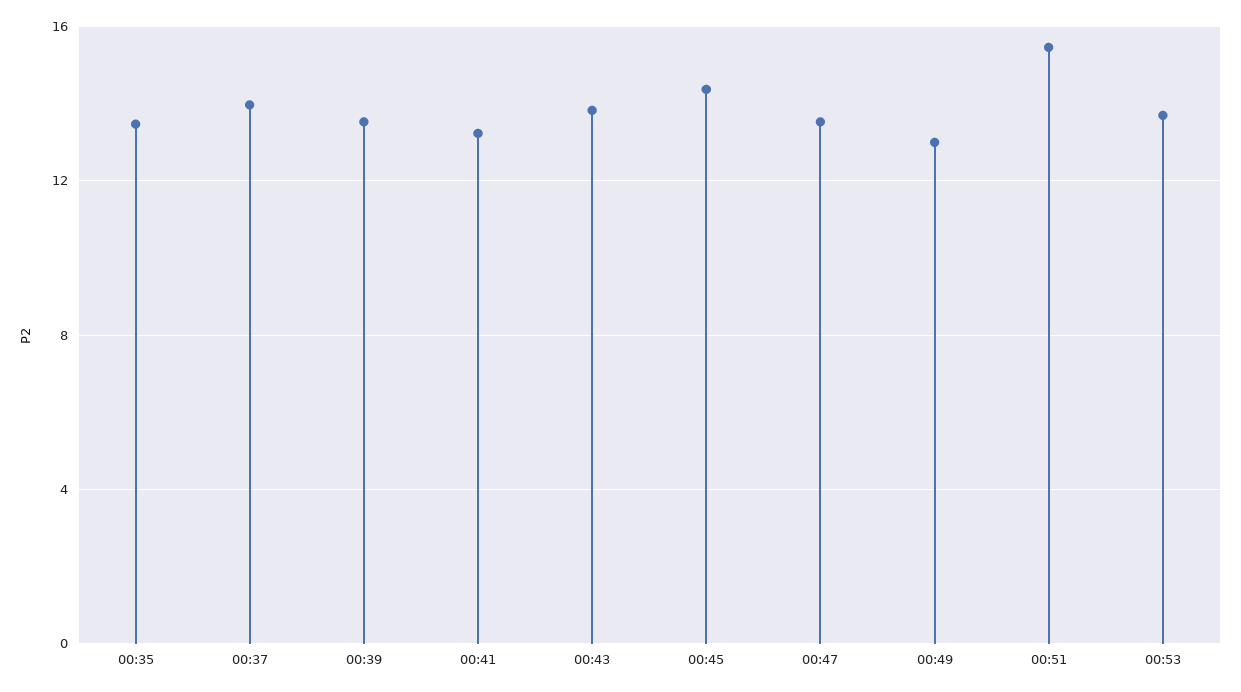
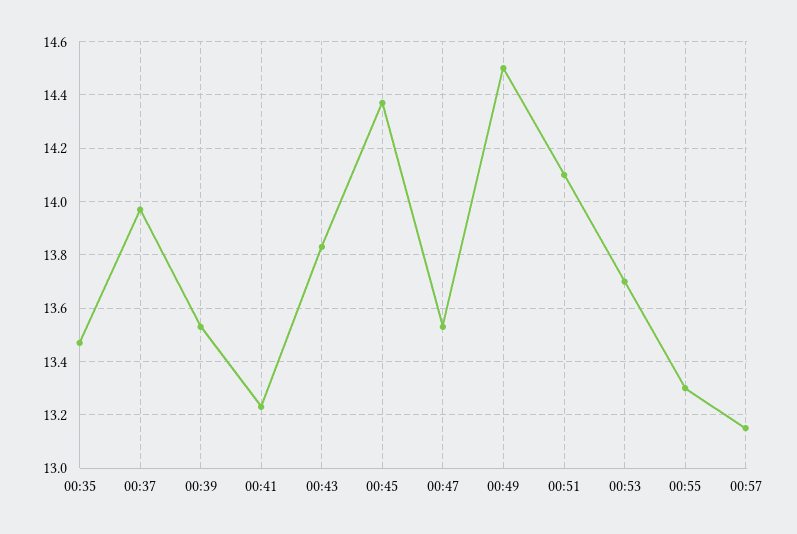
00:49: 13 -> 14.5
00:51: 15.5 -> 14.1
00:55: none -> 13.3
00:57: none -> 13.15

